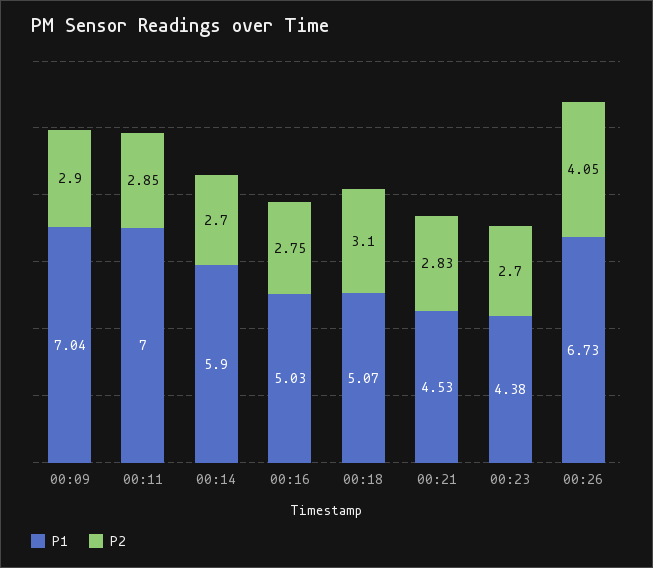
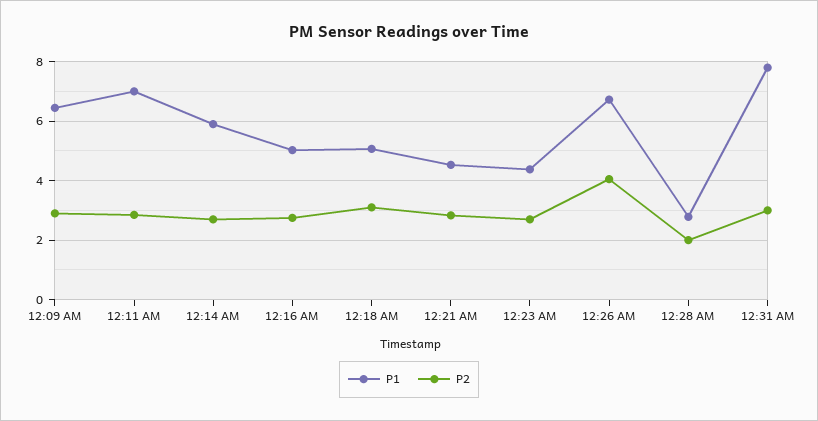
P1, 00:09: 7.04 -> 6.5
P1, 12:28 AM: none -> 2.75
P2, 12:28 AM: none -> 2
P1, 12:31 AM: none -> 7.75
P2, 12:31 AM: none -> 3

